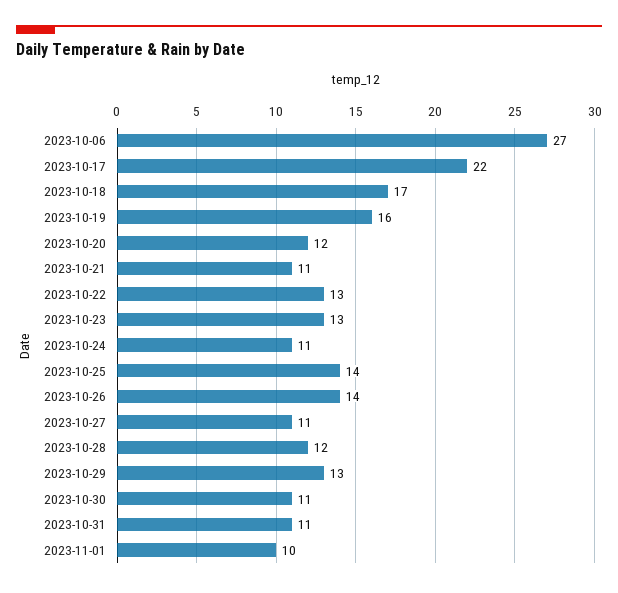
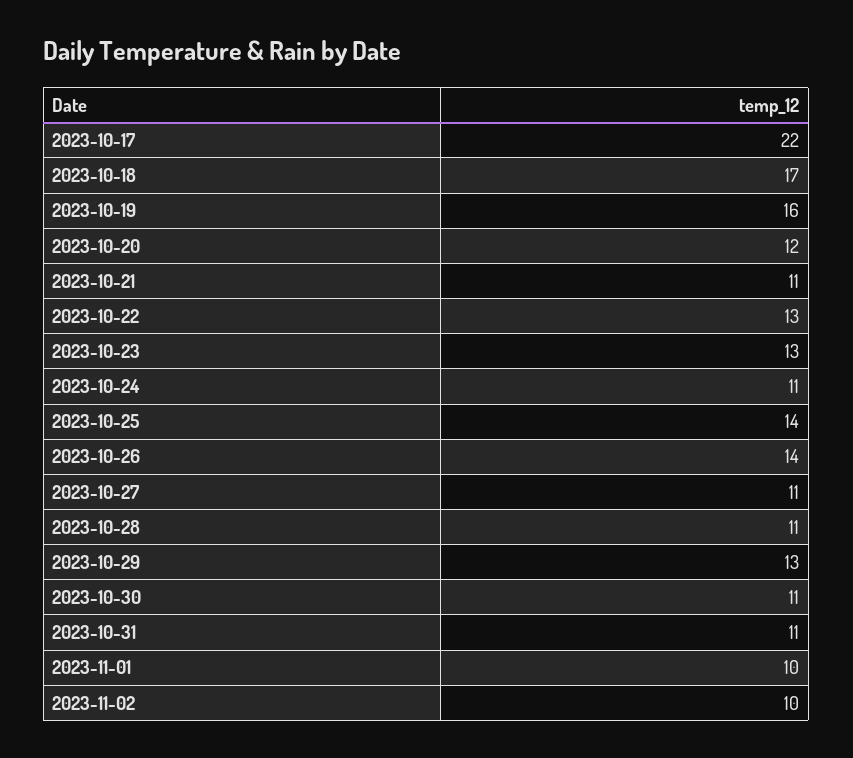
2023-10-06: 27 -> none
2023-10-28: 12 -> 11
2023-11-02: none -> 10

